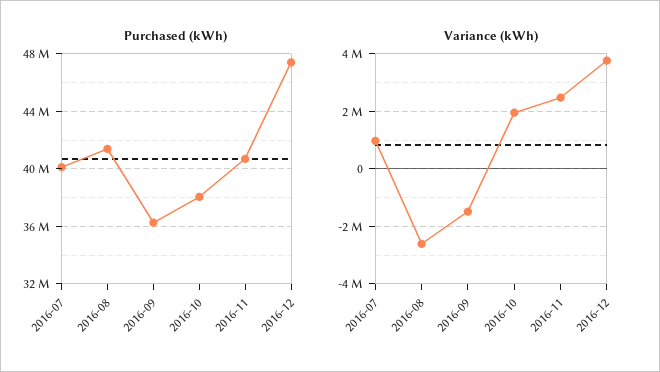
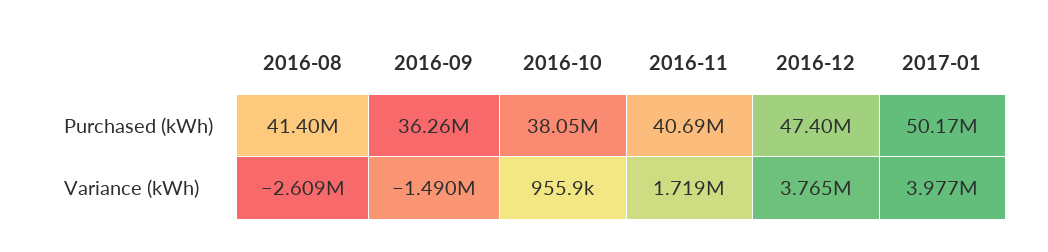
Purchased (kWh), 2016-07: 40000000 -> none
Variance (kWh), 2016-07: 1000000 -> none
Variance (kWh), 2016-10: 2000000 -> 955900
Variance (kWh), 2016-11: 2500000 -> 1719000
Purchased (kWh), 2017-01: none -> 50170000
Variance (kWh), 2017-01: none -> 3977000

